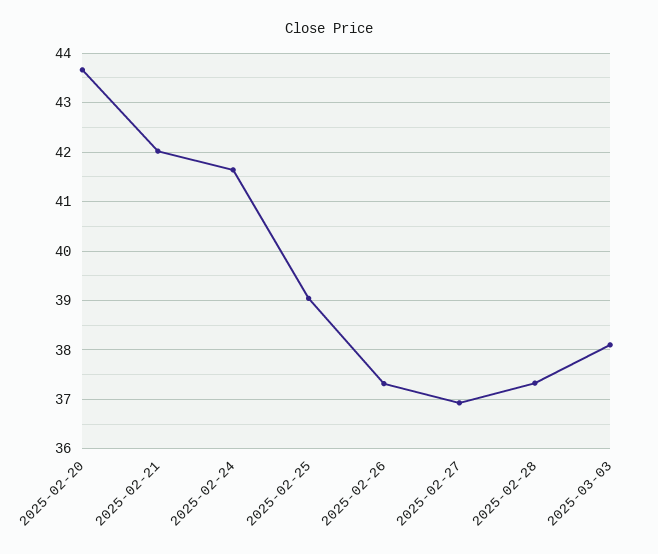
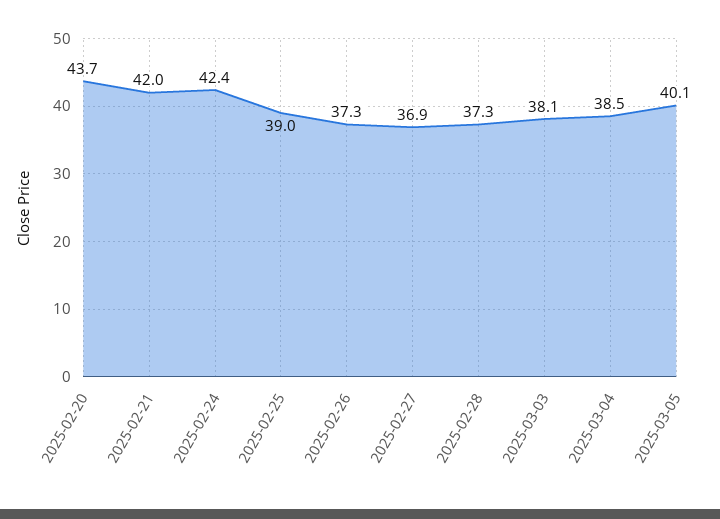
2025-02-24: 41.6 -> 42.4
2025-03-04: none -> 38.5
2025-03-05: none -> 40.1

